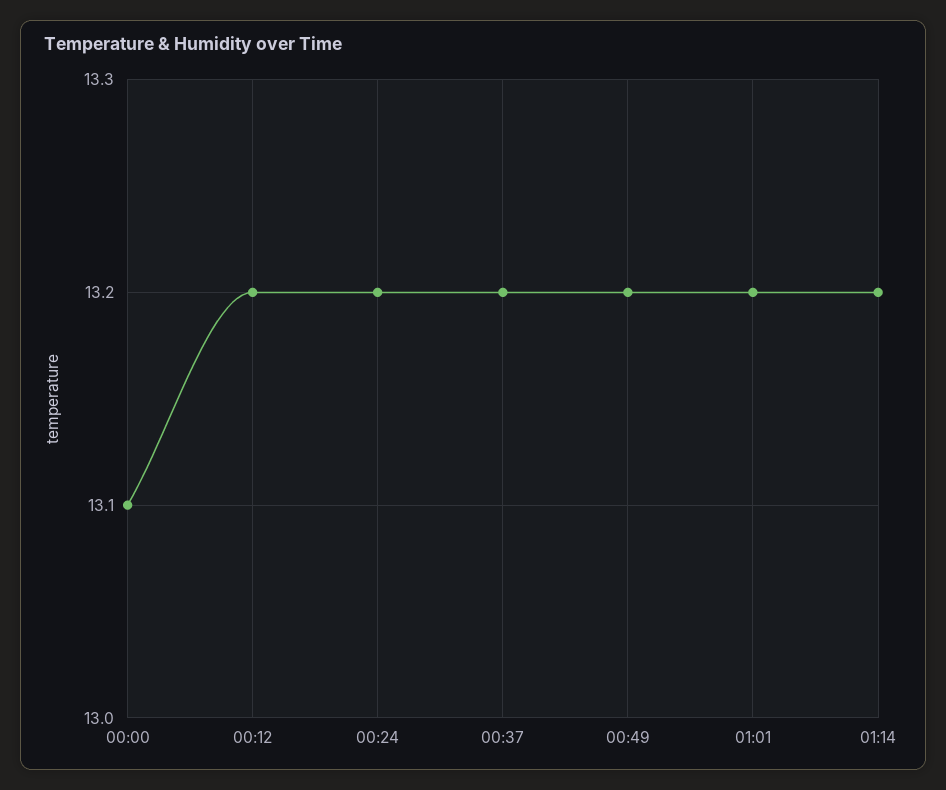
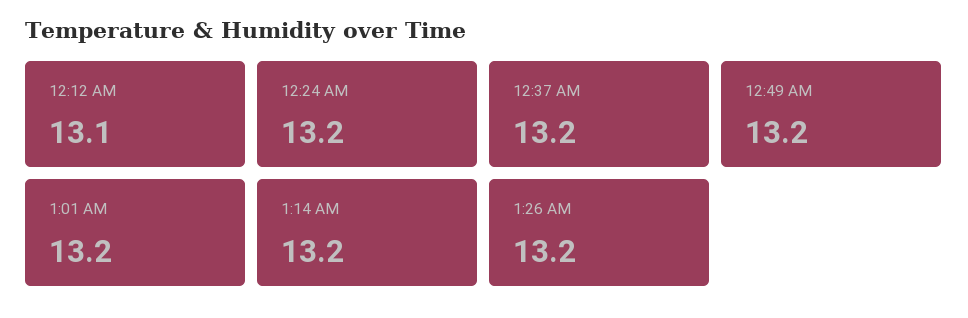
00:00: 13.1 -> none
00:12: 13.2 -> 13.1
1:26 AM: none -> 13.2

